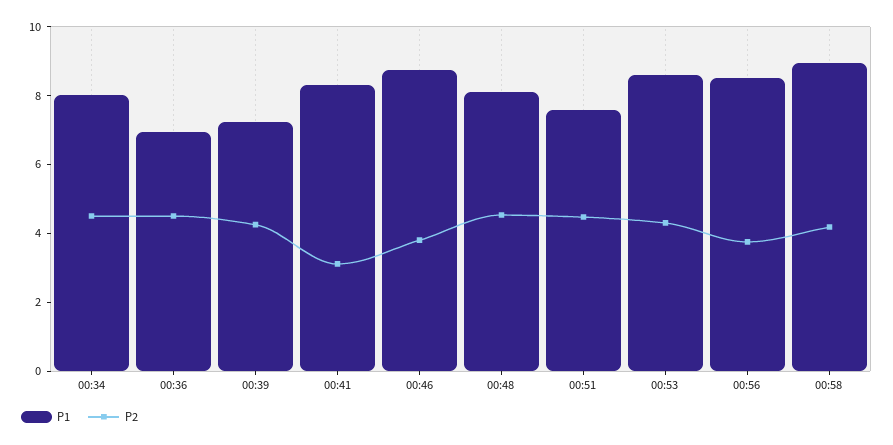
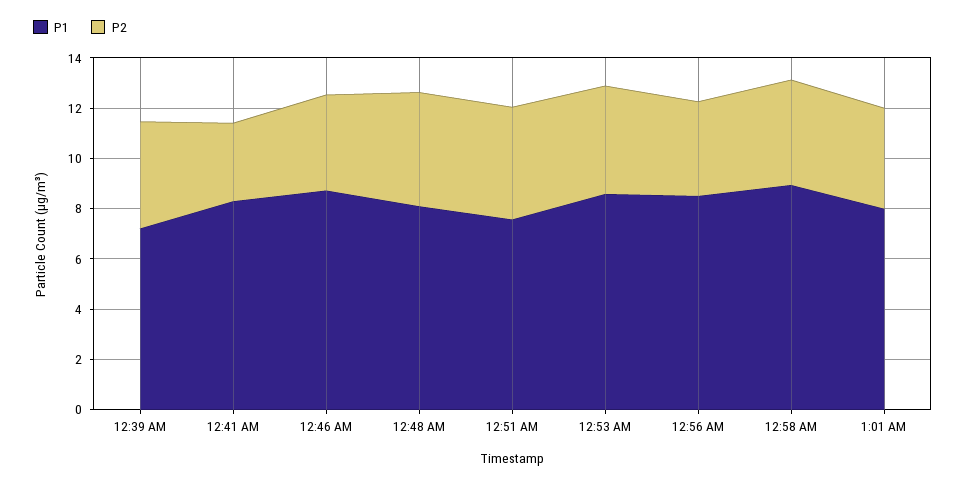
P1, 00:34: 8 -> none
P2, 00:34: 4.5 -> none
P1, 00:36: 7 -> none
P2, 00:36: 4.5 -> none
P1, 1:01 AM: none -> 8
P2, 1:01 AM: none -> 4

